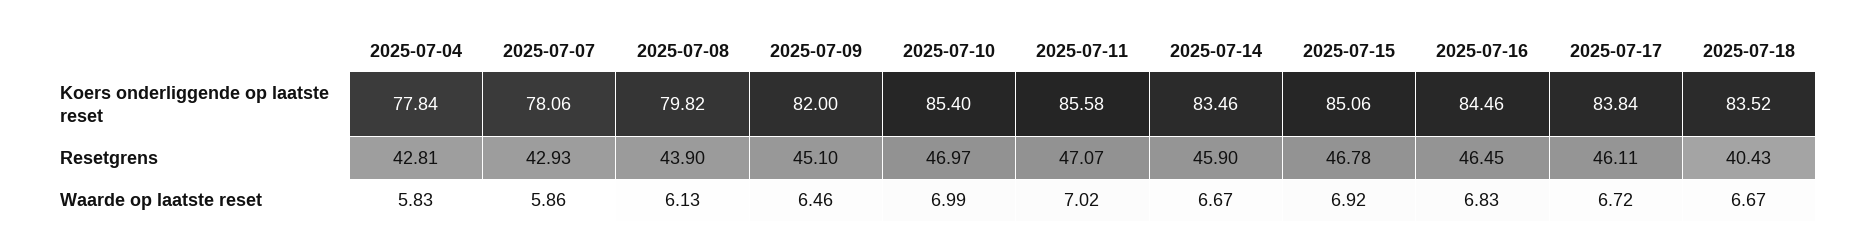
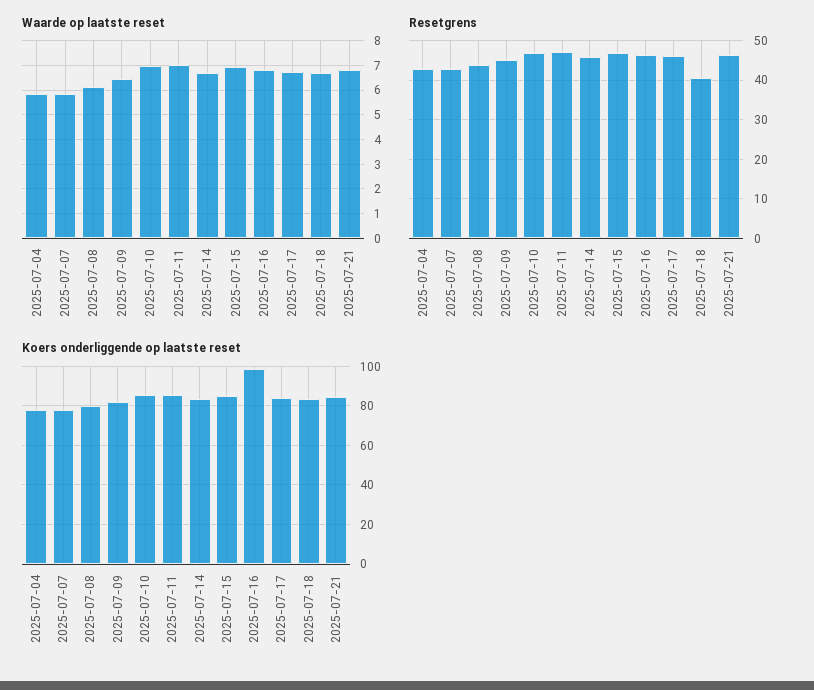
Koers onderliggende op laatste reset, 2025-07-16: 84.46 -> 100
Waarde op laatste reset, 2025-07-21: none -> 6.75
Resetgrens, 2025-07-21: none -> 46
Koers onderliggende op laatste reset, 2025-07-21: none -> 85

